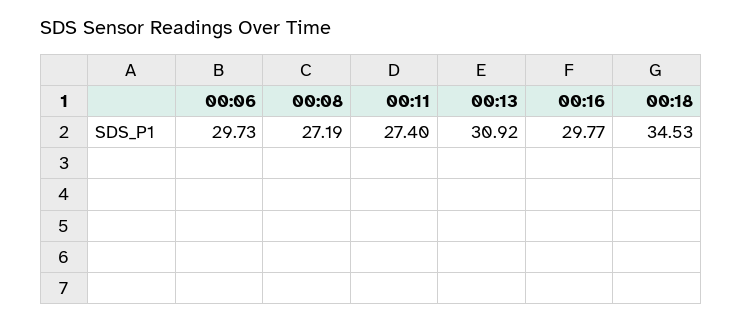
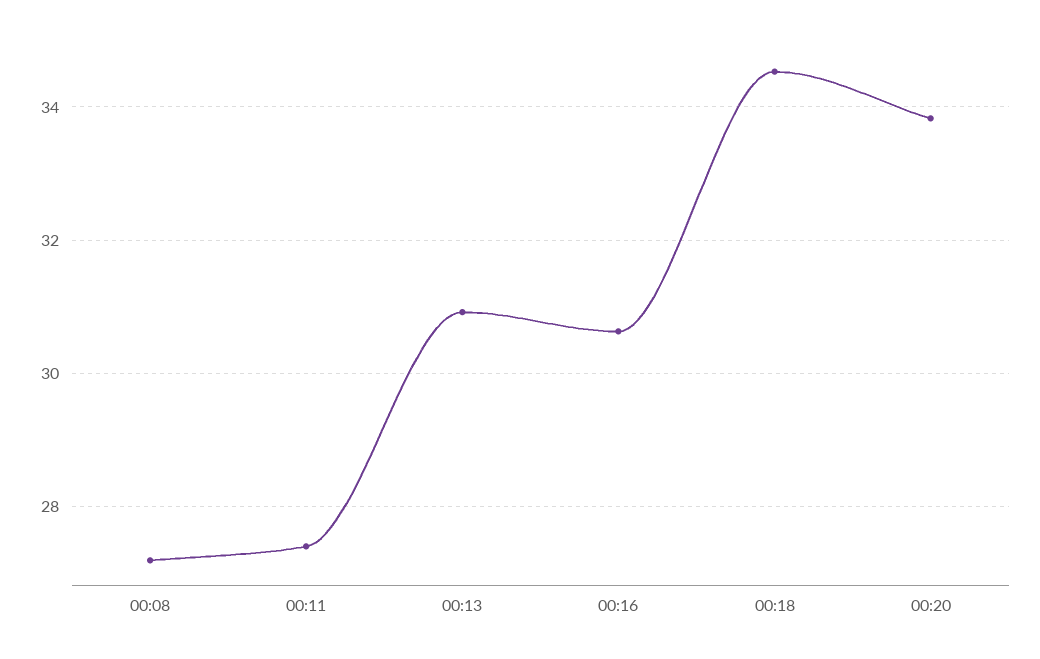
00:06: 29.73 -> none
00:16: 29.77 -> 30.6
00:20: none -> 33.8

